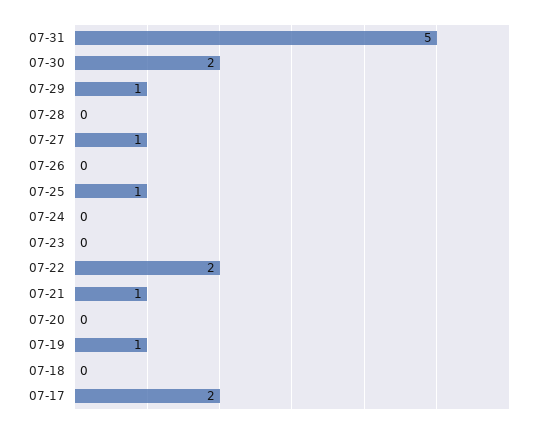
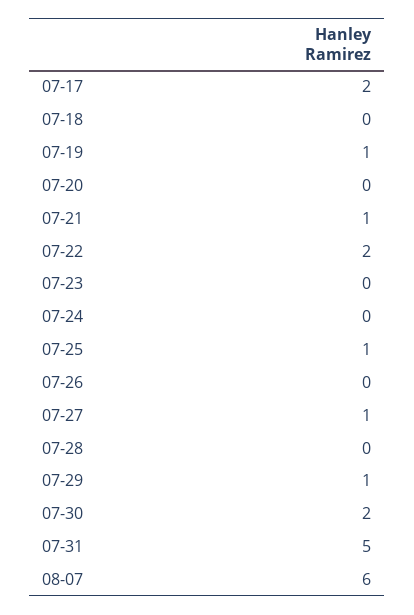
08-07: none -> 6

